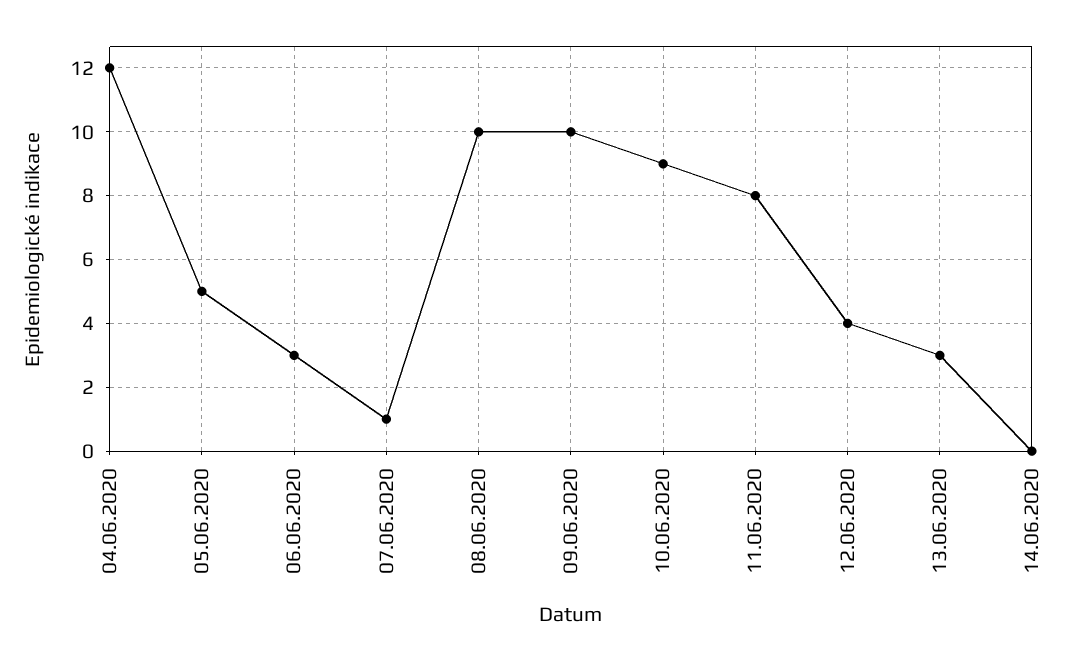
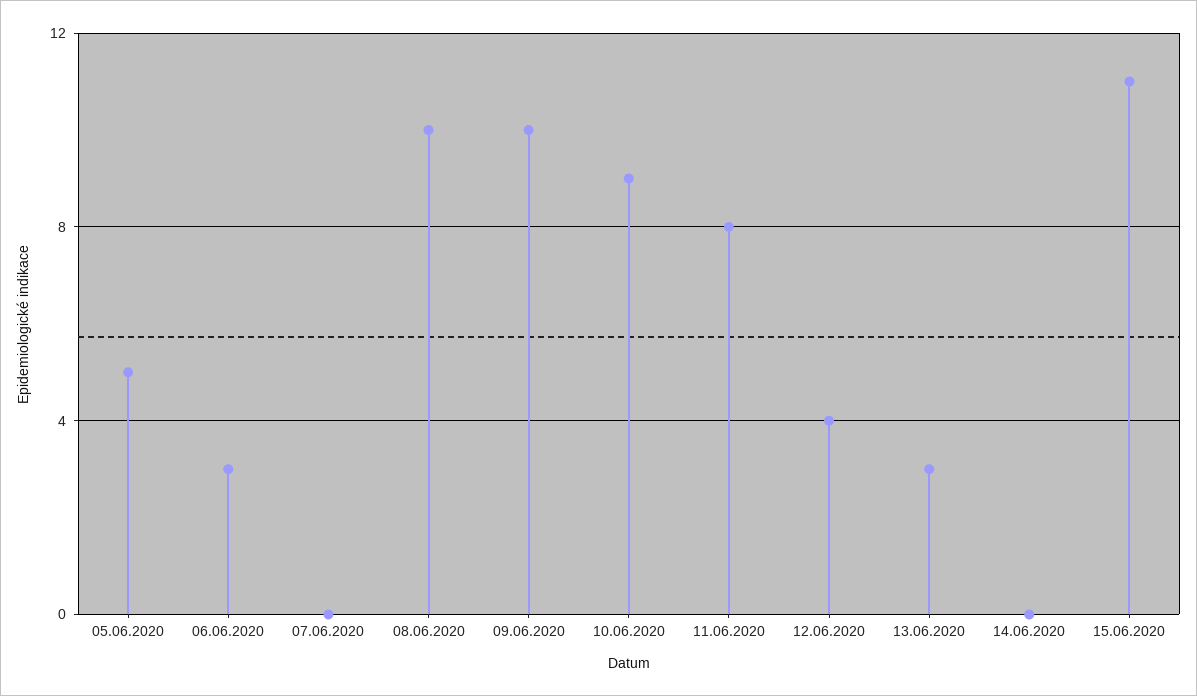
04.06.2020: 12 -> none
07.06.2020: 1 -> 0
15.06.2020: none -> 11

